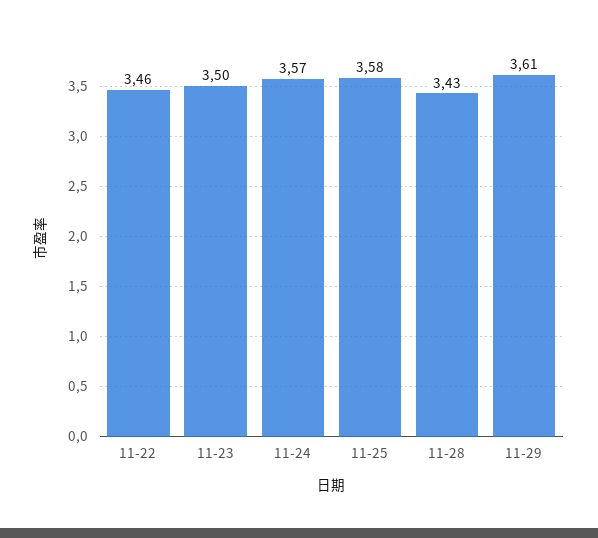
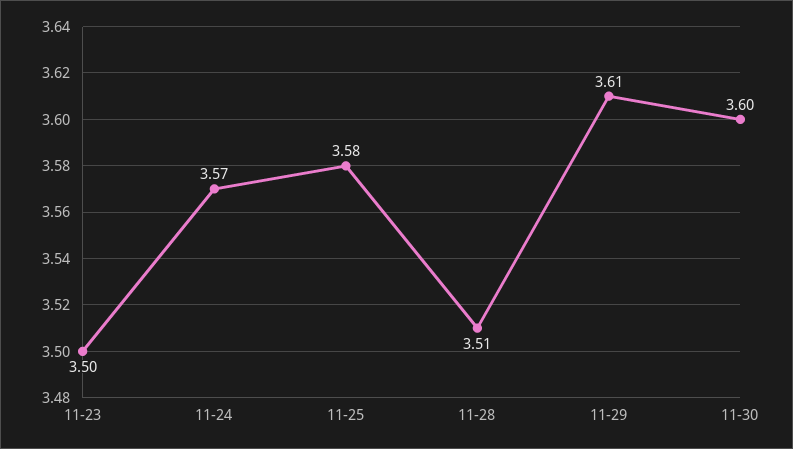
11-22: 3.46 -> none
11-28: 3.43 -> 3.51
11-30: none -> 3.6

